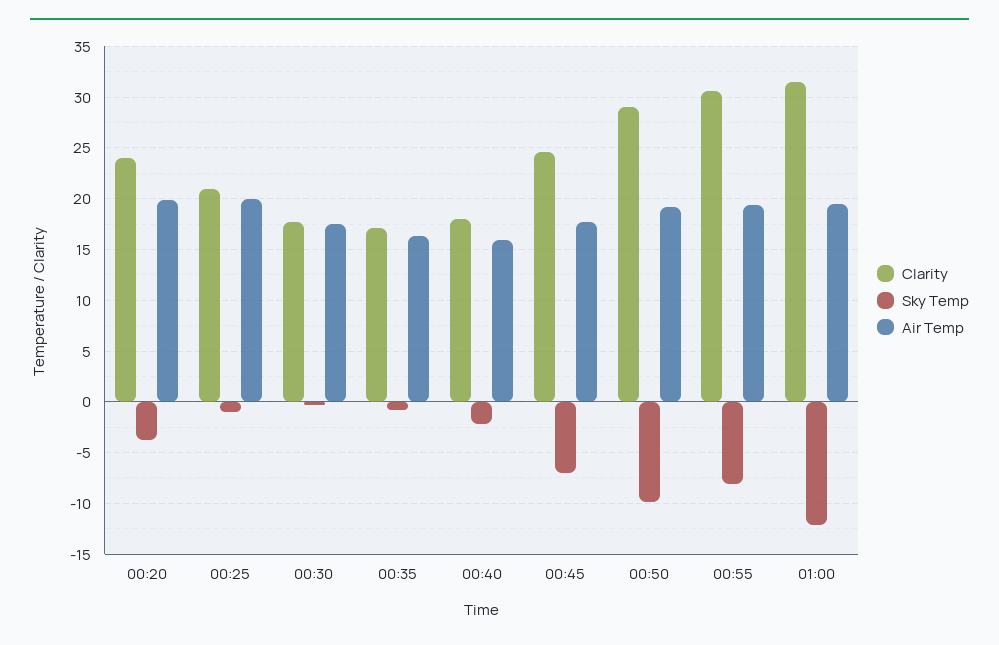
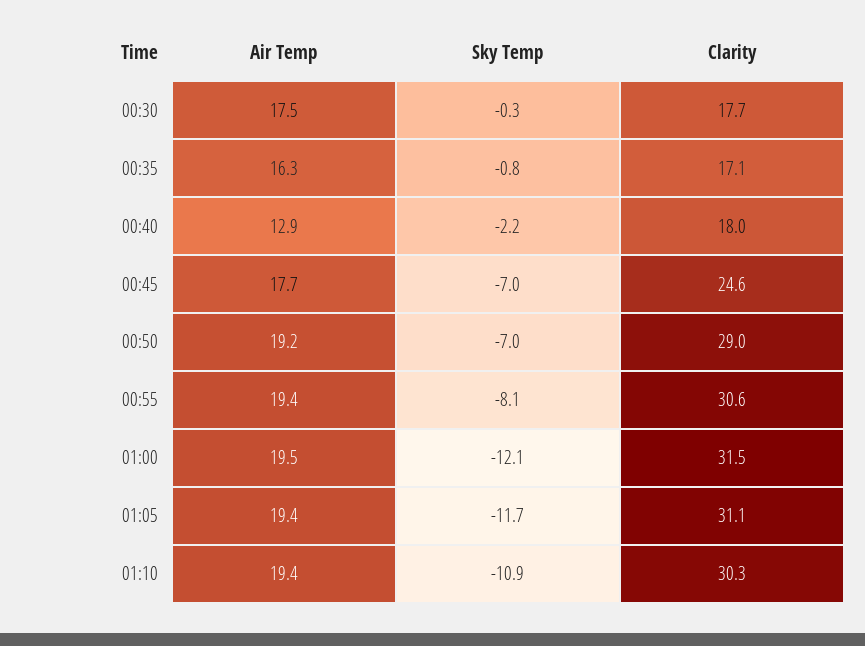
Clarity, 00:20: 24 -> none
Sky Temp, 00:20: -4 -> none
Air Temp, 00:20: 20 -> none
Clarity, 00:25: 21 -> none
Sky Temp, 00:25: -1 -> none
Air Temp, 00:25: 20 -> none
Air Temp, 00:40: 16 -> 12.9
Sky Temp, 00:50: -10 -> -7
Air Temp, 01:05: none -> 19.4
Sky Temp, 01:05: none -> -11.7
Clarity, 01:05: none -> 31.1
Air Temp, 01:10: none -> 19.4
Sky Temp, 01:10: none -> -10.9
Clarity, 01:10: none -> 30.3

